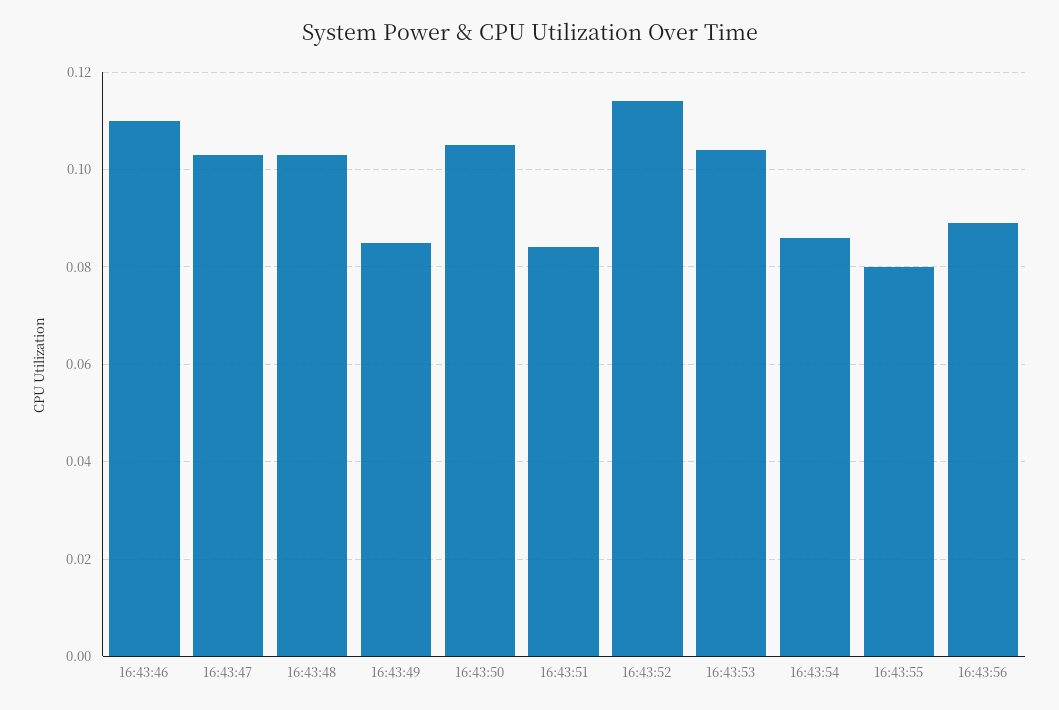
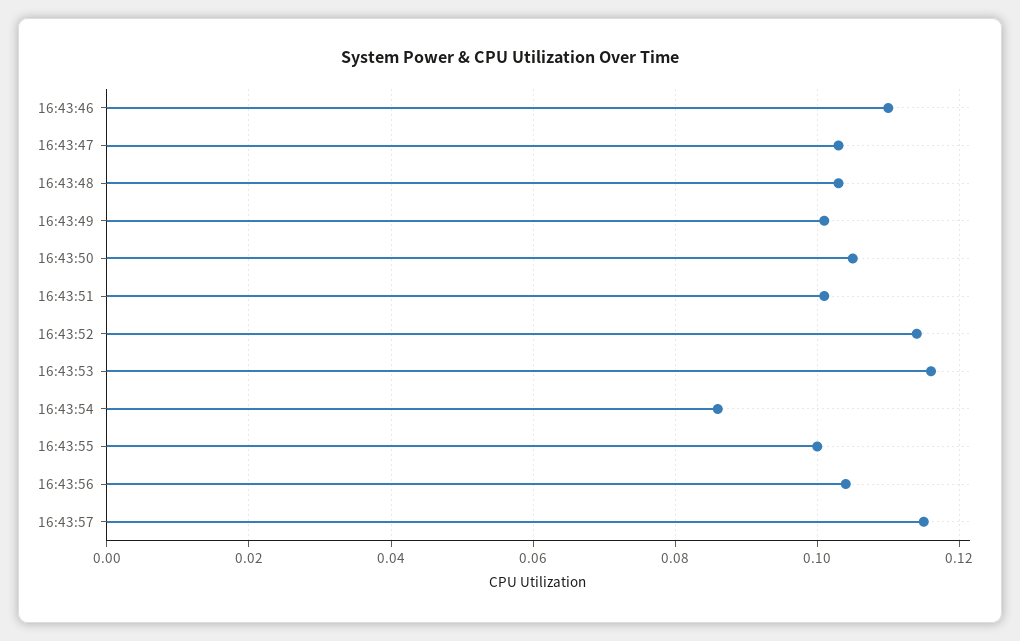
16:43:49: 0.085 -> 0.1
16:43:51: 0.085 -> 0.1
16:43:53: 0.105 -> 0.115
16:43:55: 0.08 -> 0.1
16:43:56: 0.09 -> 0.105
16:43:57: none -> 0.115

